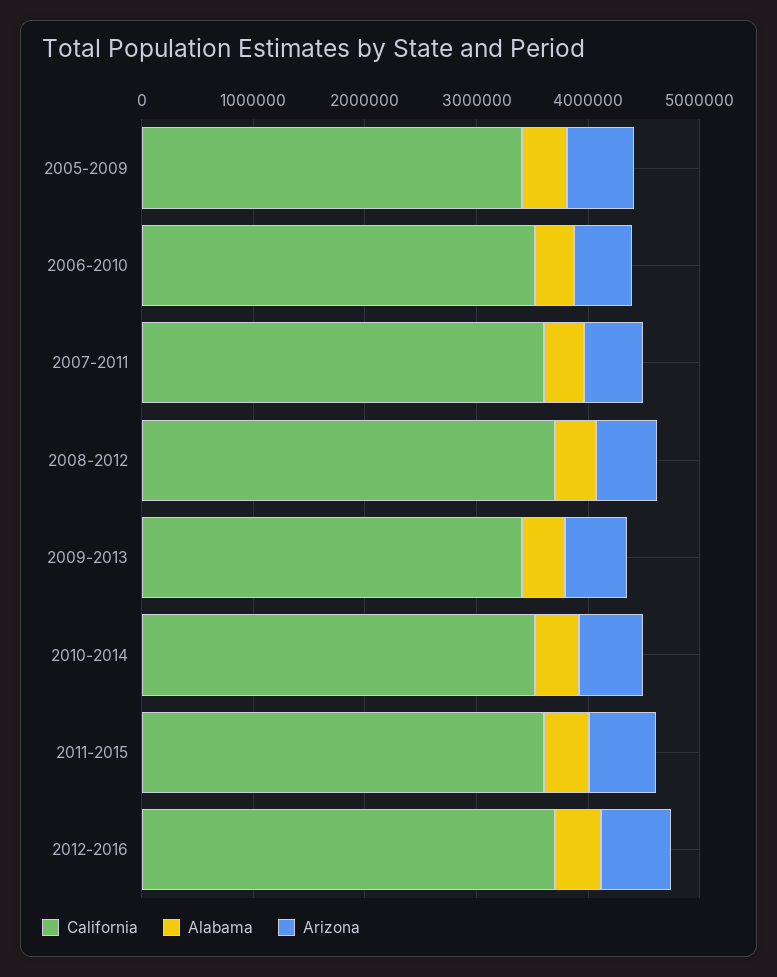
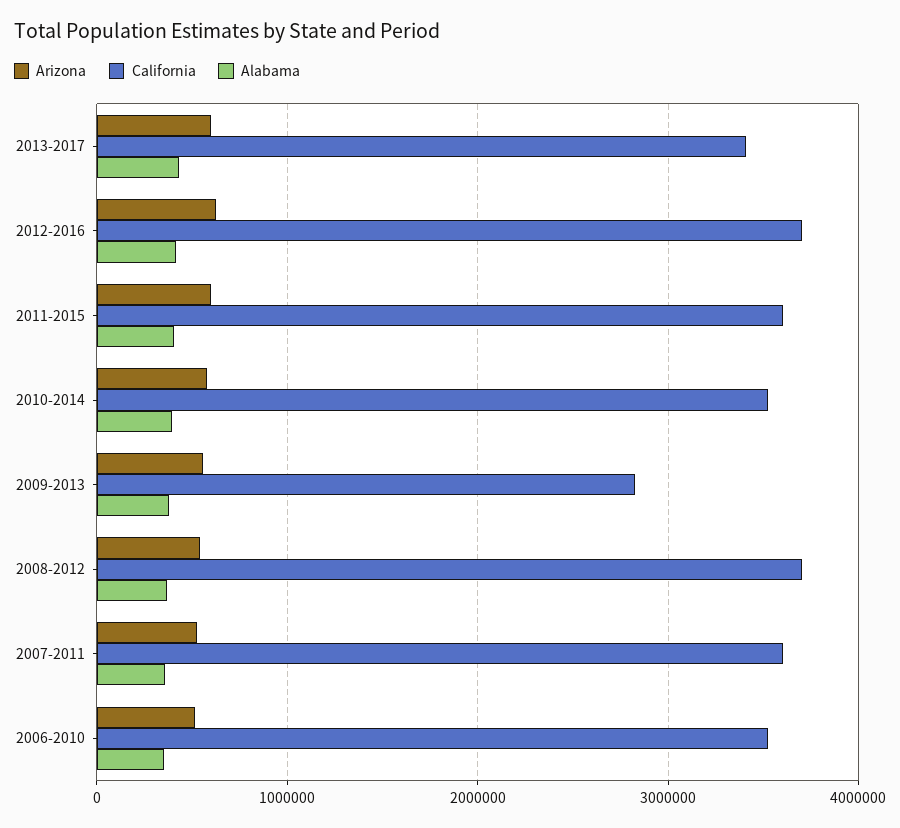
California, 2005-2009: 3400000 -> none
Alabama, 2005-2009: 400000 -> none
Arizona, 2005-2009: 600000 -> none
California, 2009-2013: 3400000 -> 2800000
Arizona, 2013-2017: none -> 600000
California, 2013-2017: none -> 3400000
Alabama, 2013-2017: none -> 400000

